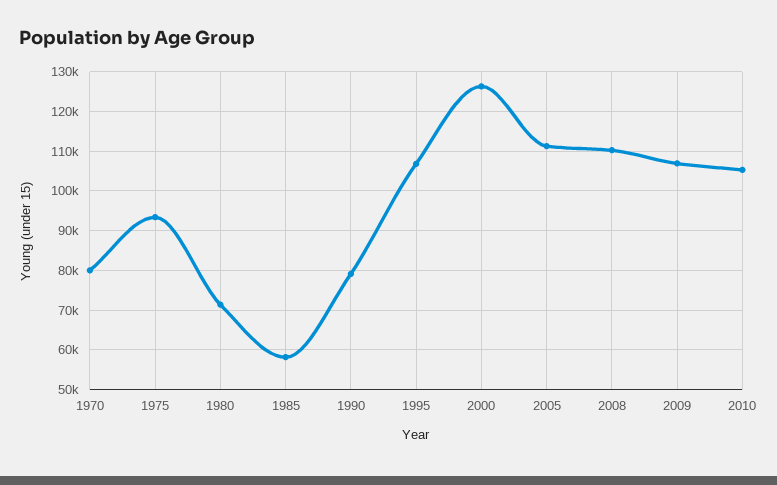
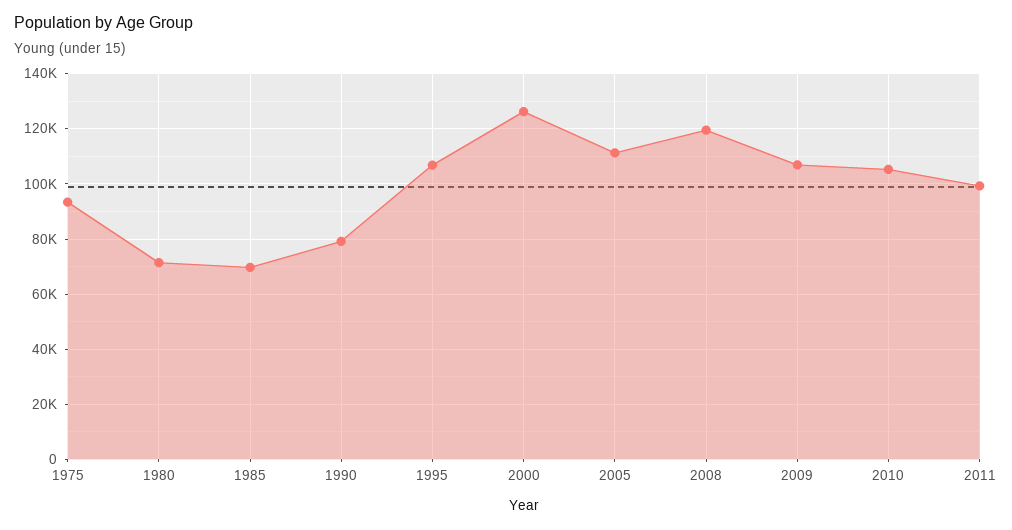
1970: 80000 -> none
1985: 58000 -> 70000
2008: 110000 -> 120000
2011: none -> 100000

